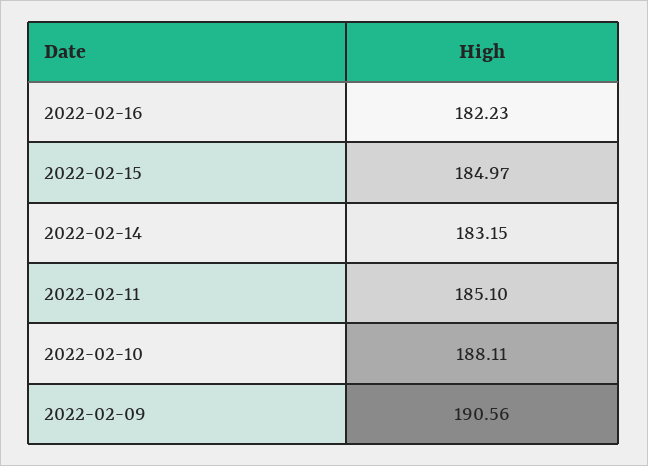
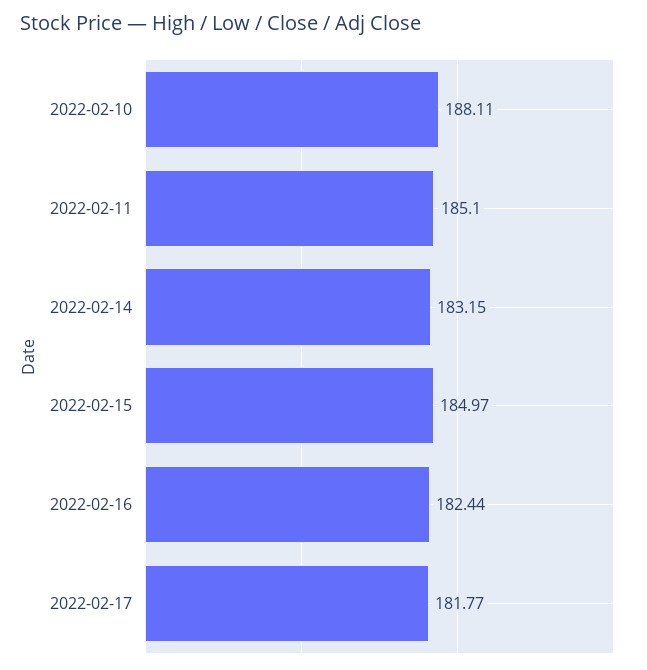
2022-02-16: 182.23 -> 182.44
2022-02-09: 190.56 -> none
2022-02-17: none -> 181.77

